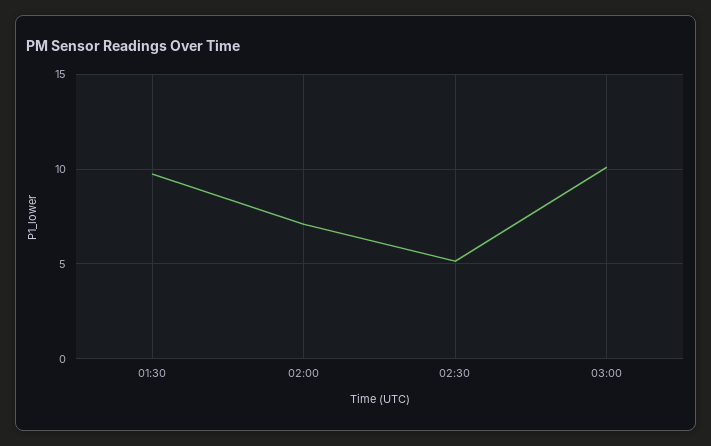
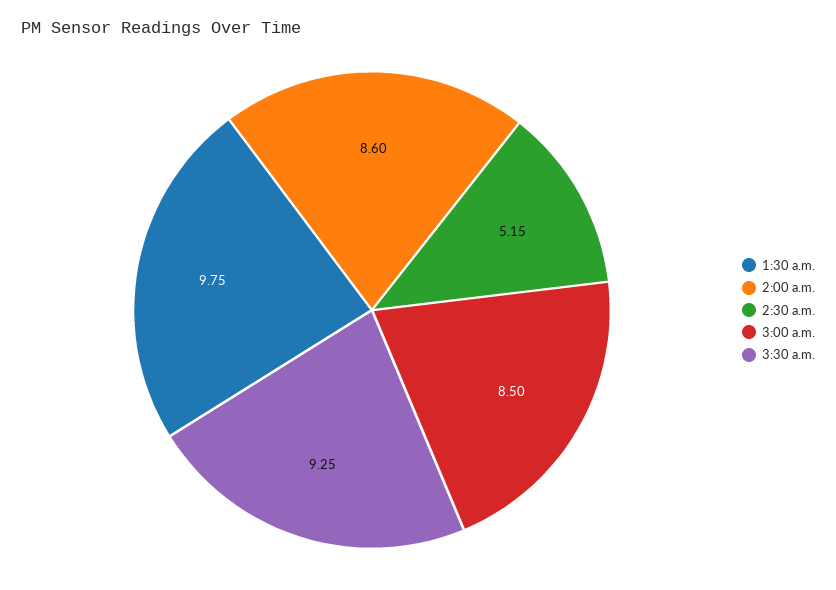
02:00: 7 -> 8.6
03:00: 10 -> 8.5
3:30 a.m.: none -> 9.25

